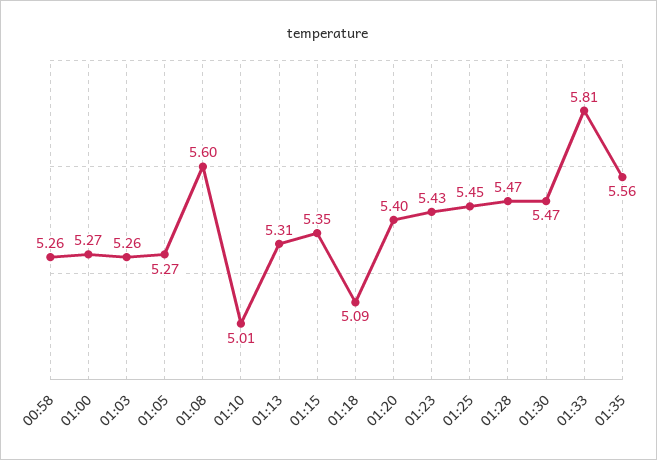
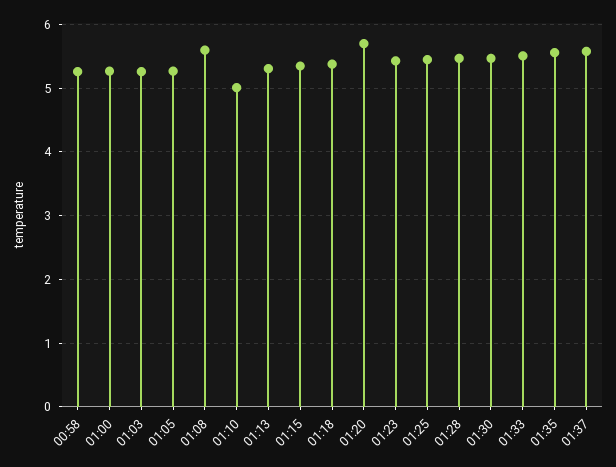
01:18: 5.09 -> 5.4
01:20: 5.4 -> 5.7
01:33: 5.81 -> 5.5
01:37: none -> 5.6

